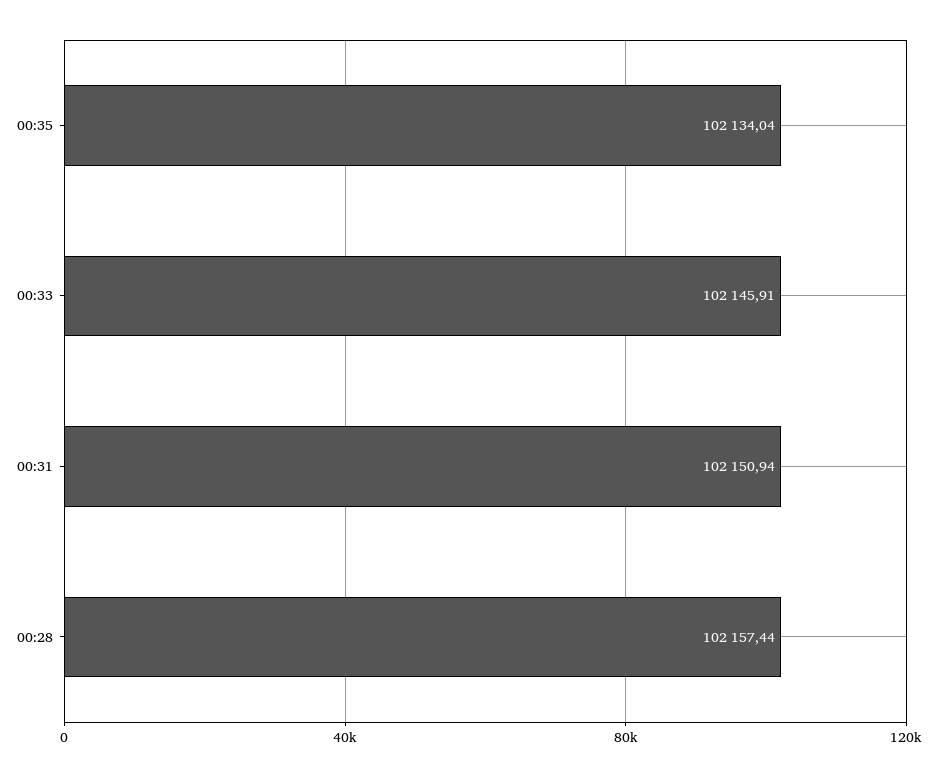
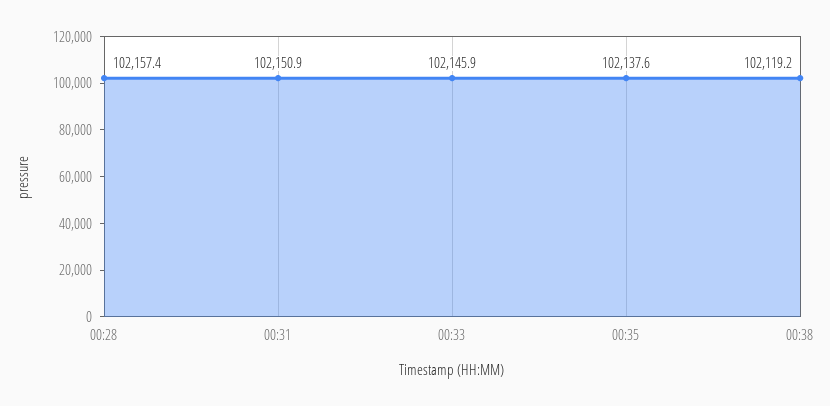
00:35: 102134.04 -> 102137.6
00:38: none -> 102119.2

